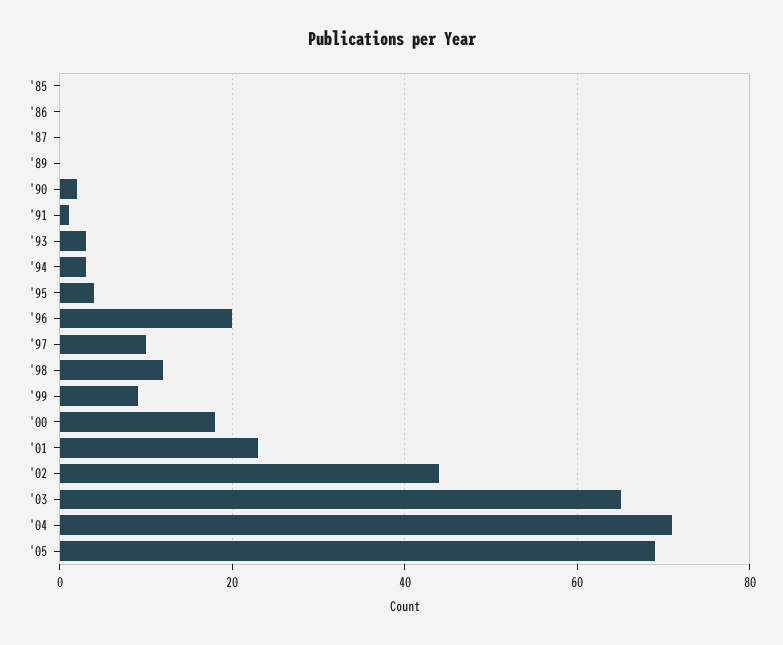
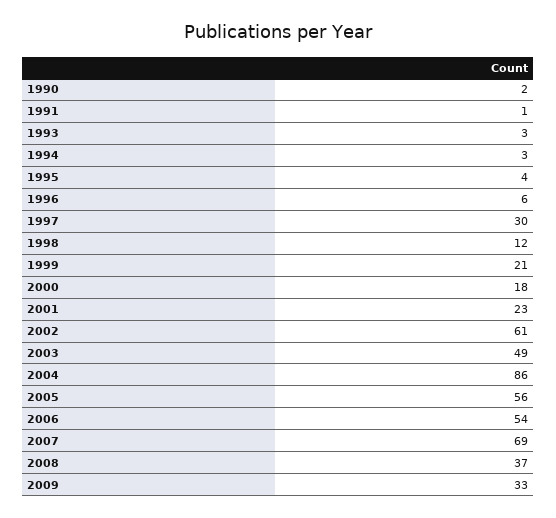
'85: 0 -> none
'86: 0 -> none
'87: 0 -> none
'89: 0 -> none
'96: 20 -> 6
'97: 10 -> 30
'99: 10 -> 21
'02: 45 -> 61
'03: 65 -> 49
'04: 70 -> 86
'05: 70 -> 56
2006: none -> 54
2007: none -> 69
2008: none -> 37
2009: none -> 33

